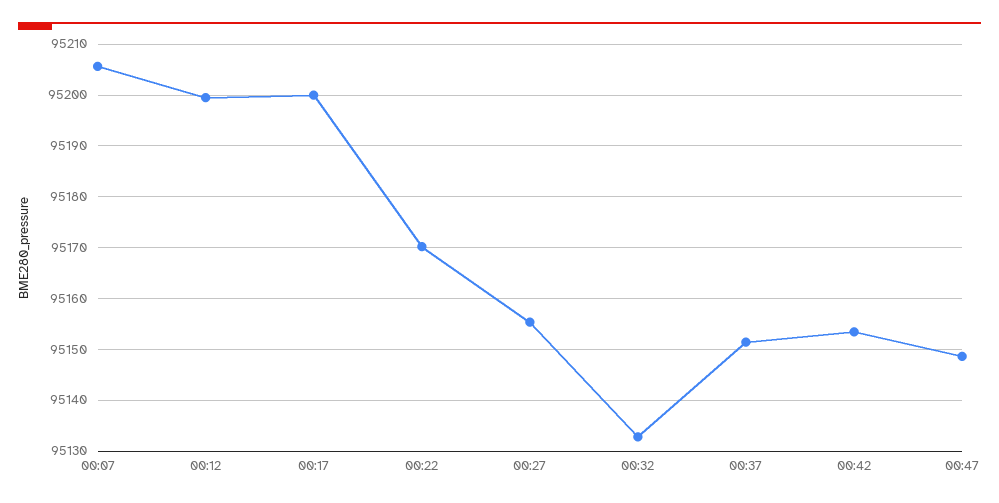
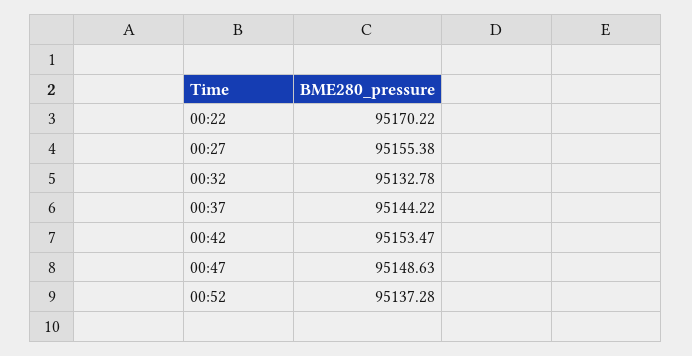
00:07: 95206 -> none
00:12: 95200 -> none
00:17: 95200 -> none
00:37: 95152 -> 95144.22
00:52: none -> 95137.28

